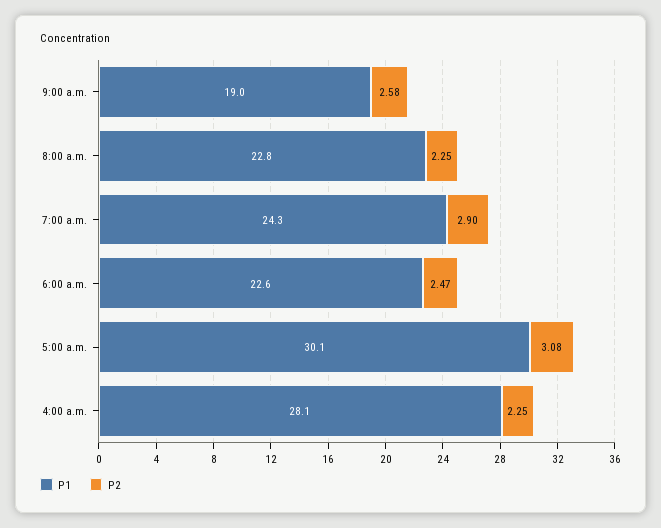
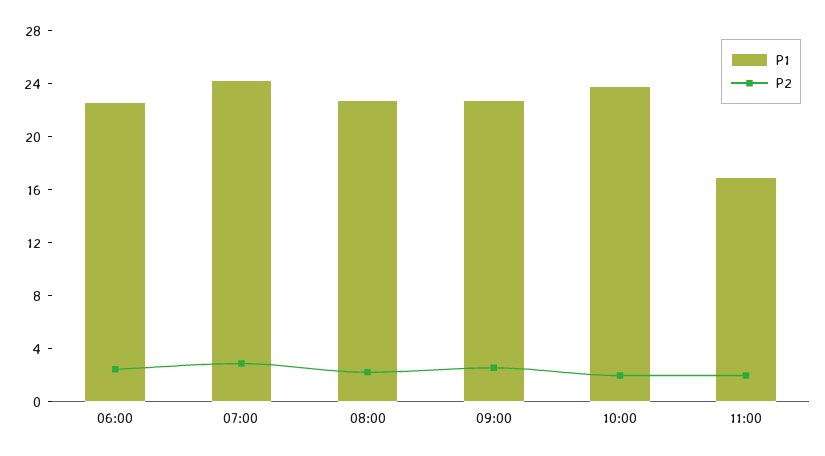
P1, 9:00 a.m.: 19 -> 23
P1, 5:00 a.m.: 30.1 -> none
P2, 5:00 a.m.: 3.08 -> none
P1, 4:00 a.m.: 28.1 -> none
P2, 4:00 a.m.: 2.25 -> none
P1, 10:00: none -> 24
P2, 10:00: none -> 2
P1, 11:00: none -> 17
P2, 11:00: none -> 2

